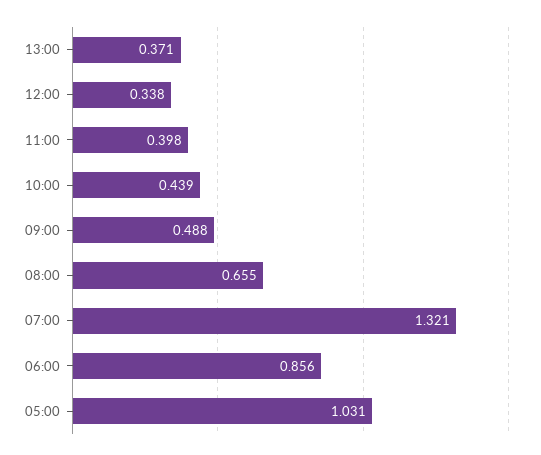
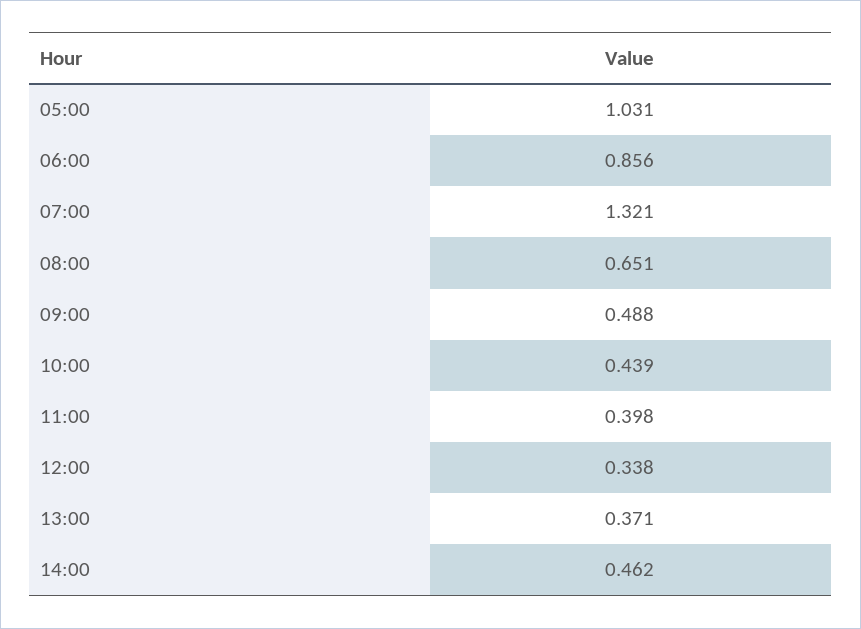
08:00: 0.655 -> 0.651
14:00: none -> 0.462

